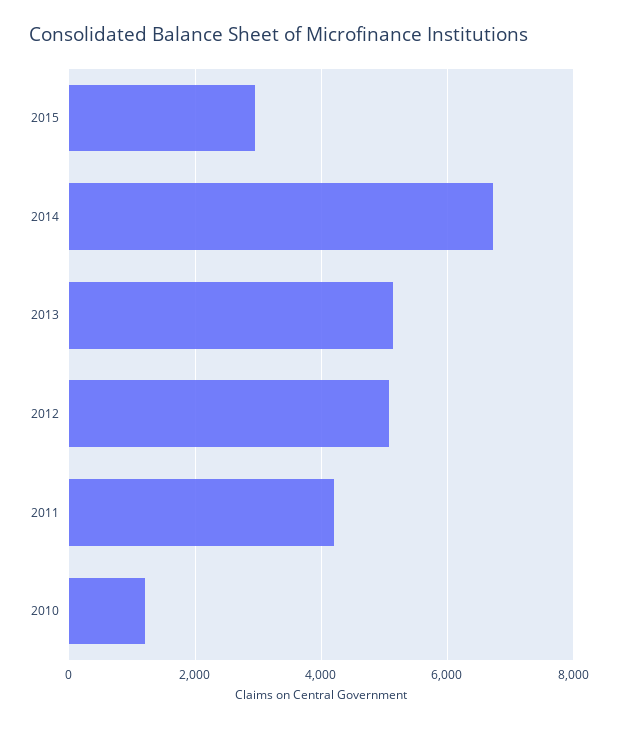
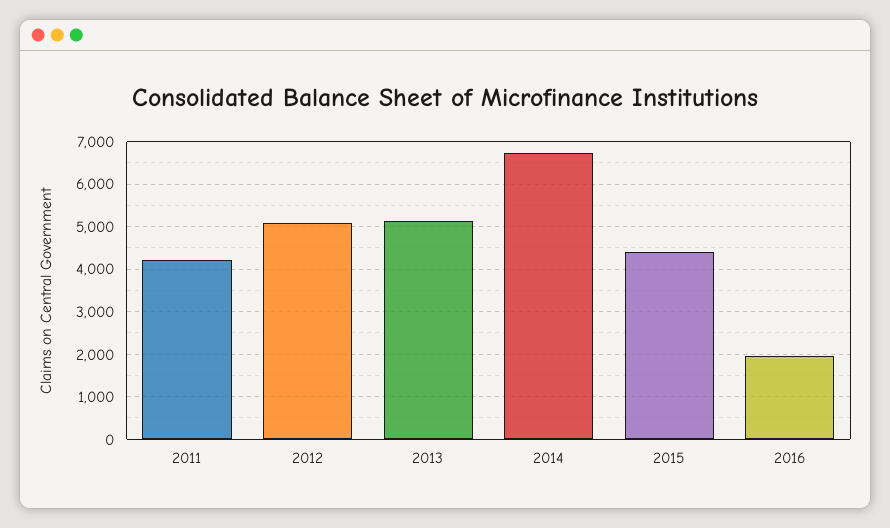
2015: 3000 -> 4400
2010: 1200 -> none
2016: none -> 2000

